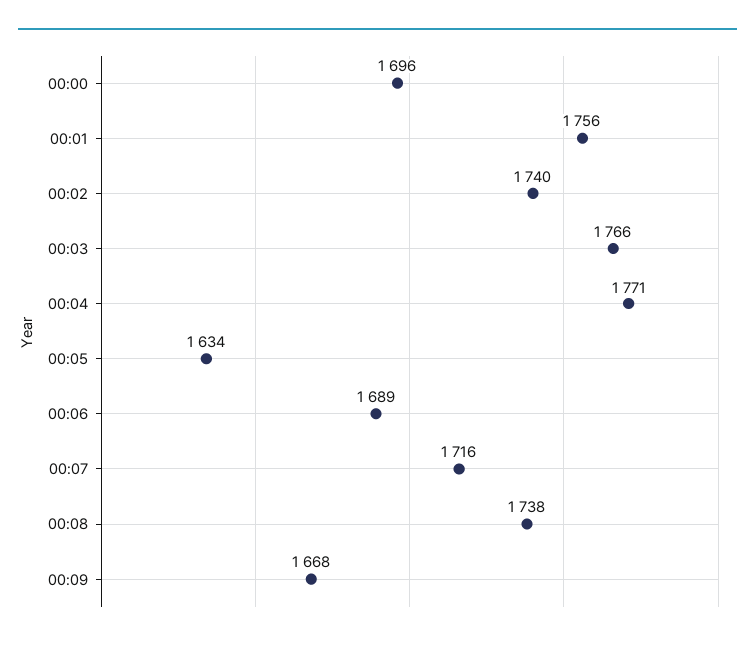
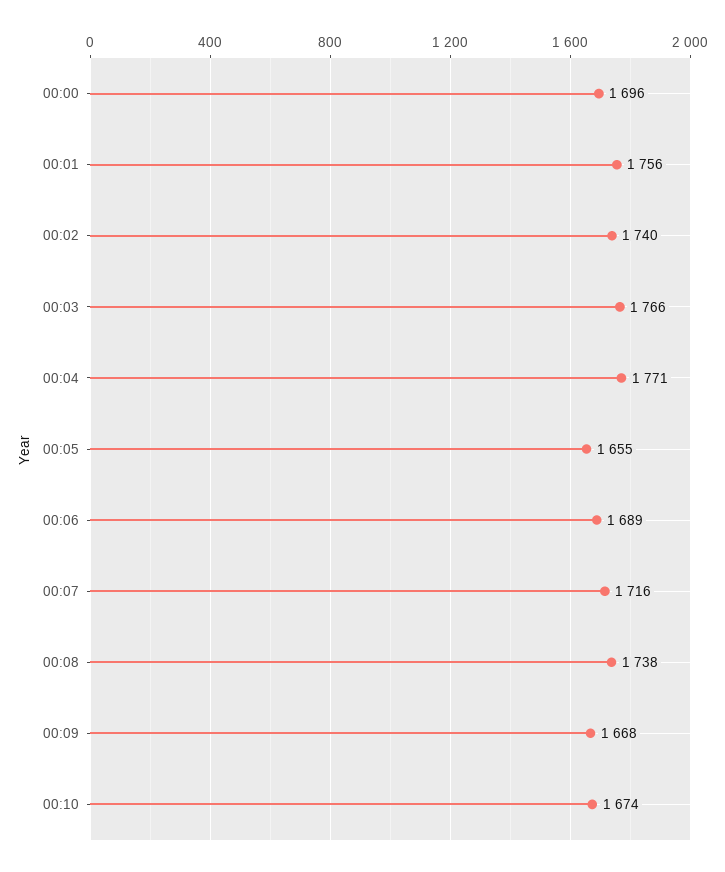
00:05: 1634 -> 1655
00:10: none -> 1674

